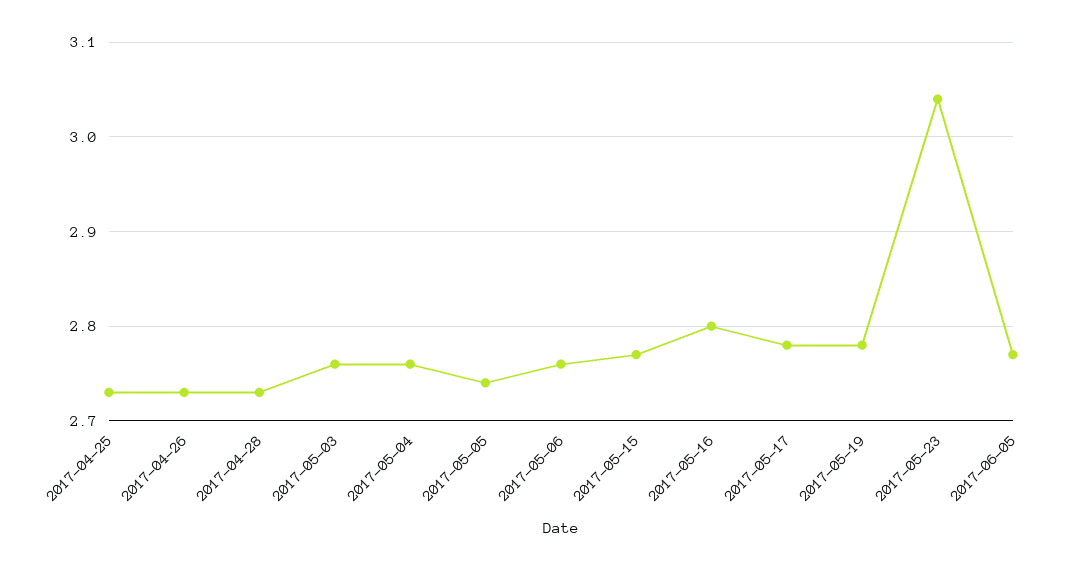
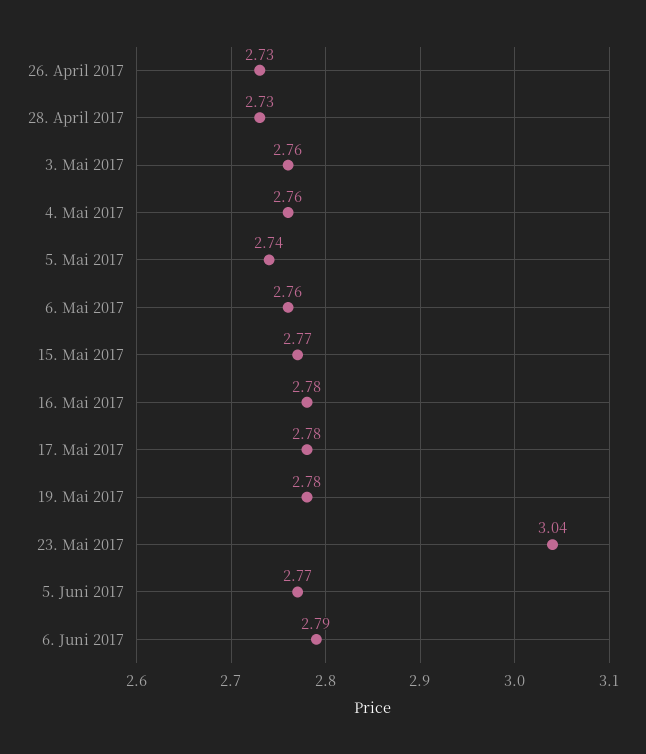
2017-04-25: 2.73 -> none
2017-05-16: 2.8 -> 2.78
6. Juni 2017: none -> 2.79

